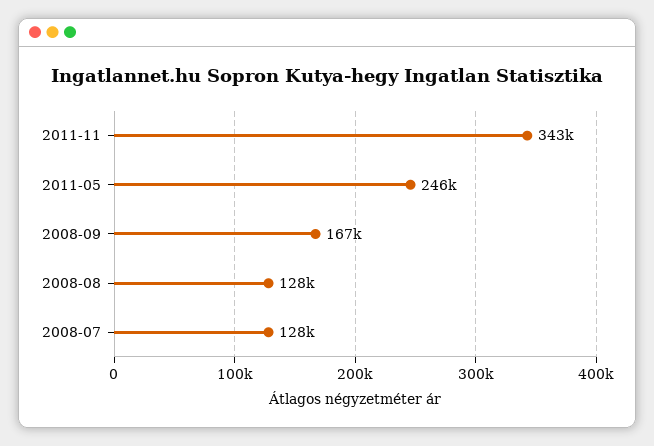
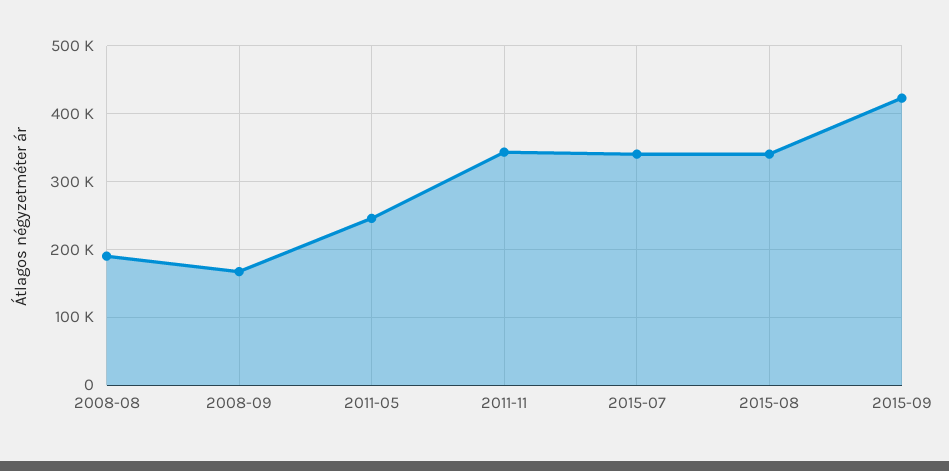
2008-08: 128000 -> 190000
2008-07: 128000 -> none
2015-07: none -> 340000
2015-08: none -> 340000
2015-09: none -> 420000

